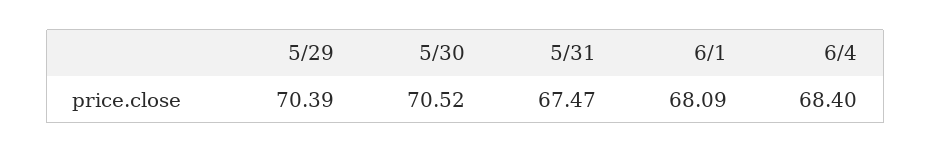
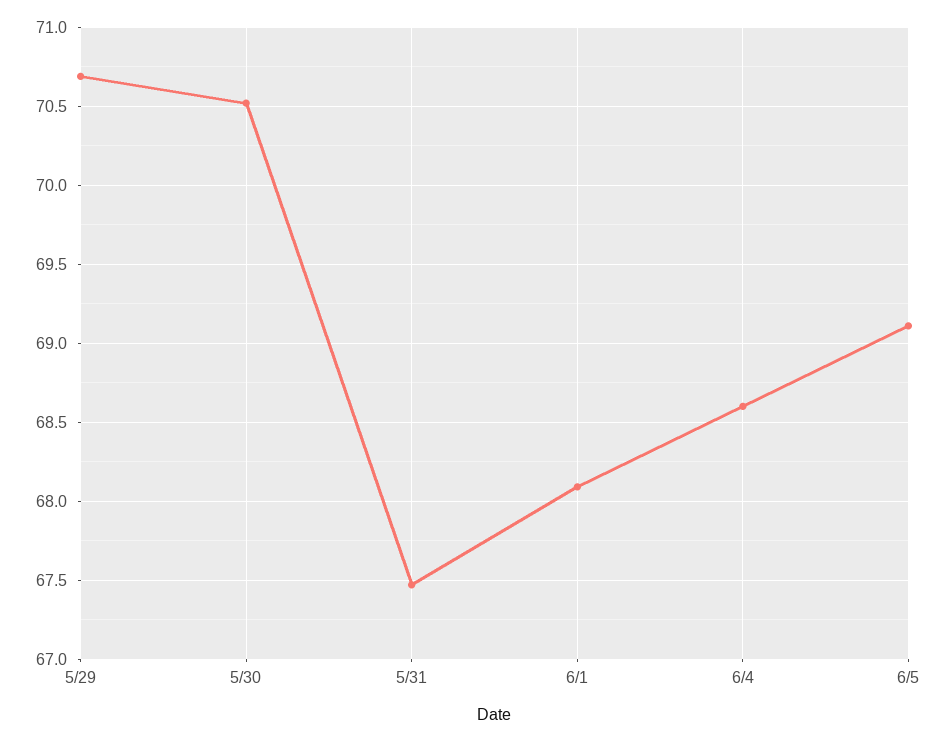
5/29: 70.39 -> 70.7
6/4: 68.4 -> 68.6
6/5: none -> 69.1

